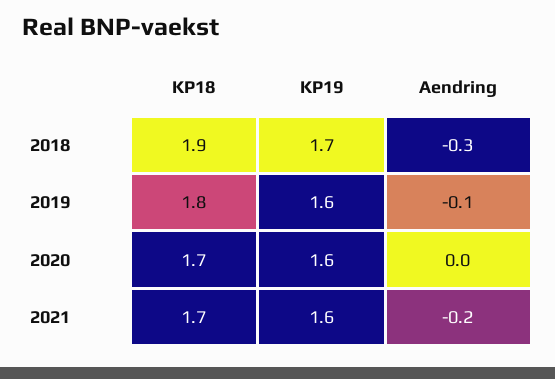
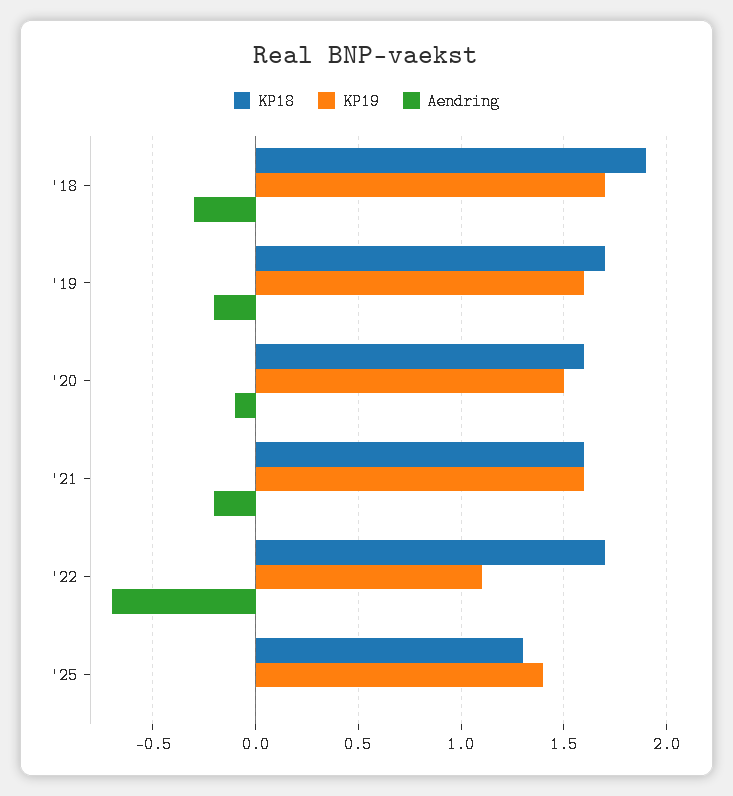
KP18, 2019: 1.8 -> 1.7
Aendring, 2019: -0.1 -> -0.2
KP18, 2020: 1.7 -> 1.6
KP19, 2020: 1.6 -> 1.5
Aendring, 2020: 0 -> -0.1
KP18, 2021: 1.7 -> 1.6
KP18, '22: none -> 1.7
KP19, '22: none -> 1.1
Aendring, '22: none -> -0.7
KP18, '25: none -> 1.3
KP19, '25: none -> 1.4
Aendring, '25: none -> 0

